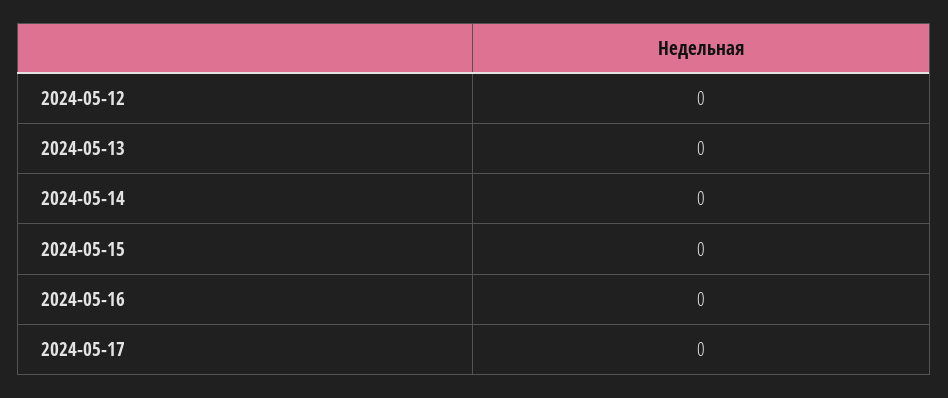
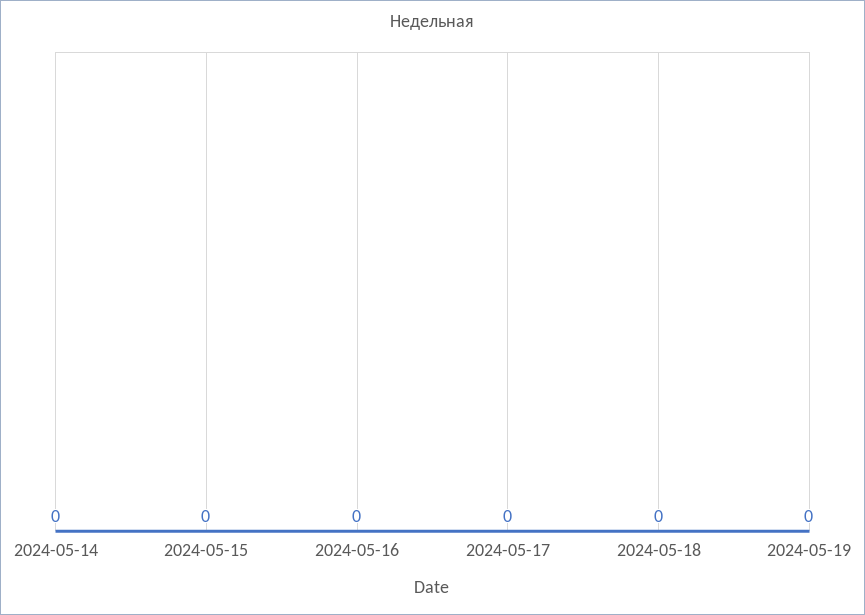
2024-05-12: 0 -> none
2024-05-13: 0 -> none
2024-05-18: none -> 0
2024-05-19: none -> 0

